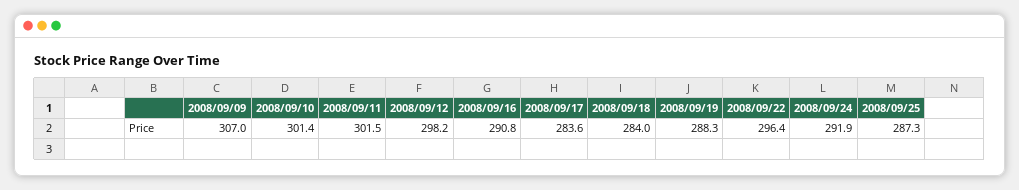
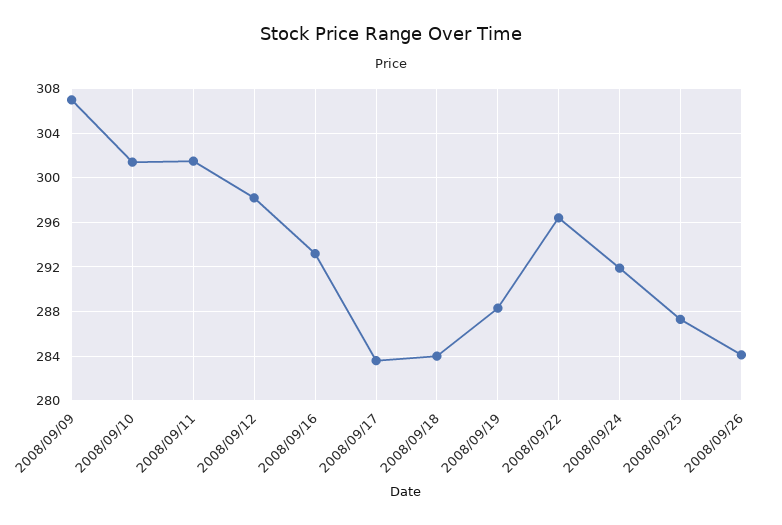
2008/09/16: 290.8 -> 293
2008/09/26: none -> 284

